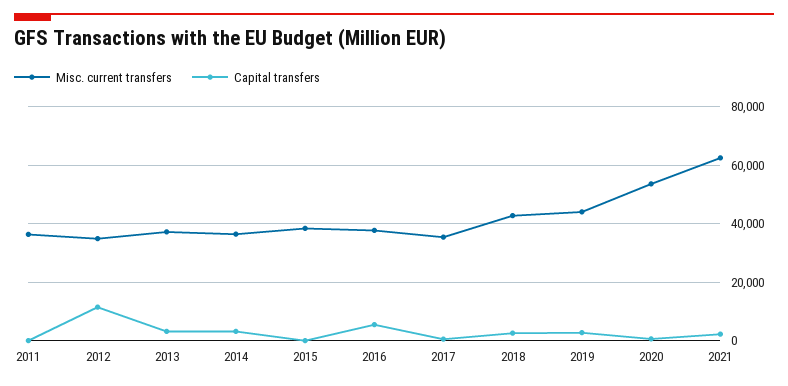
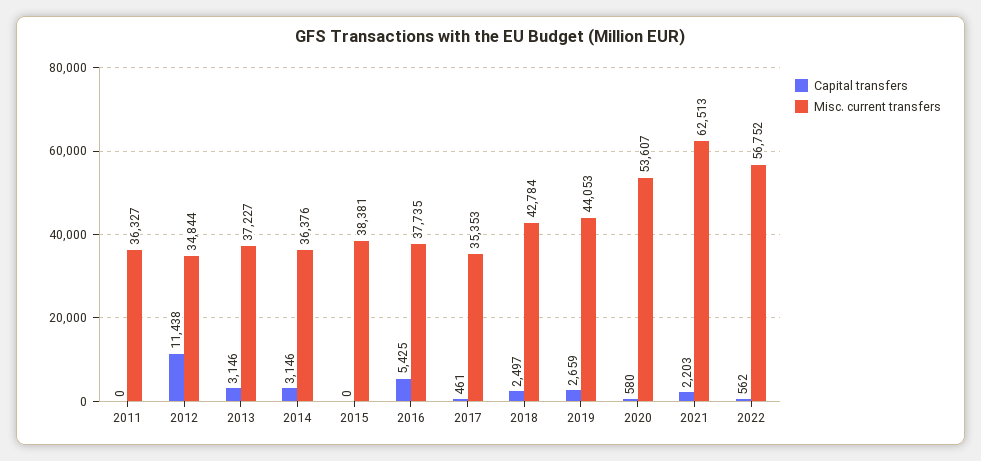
Capital transfers, 2022: none -> 562
Misc. current transfers, 2022: none -> 56752

